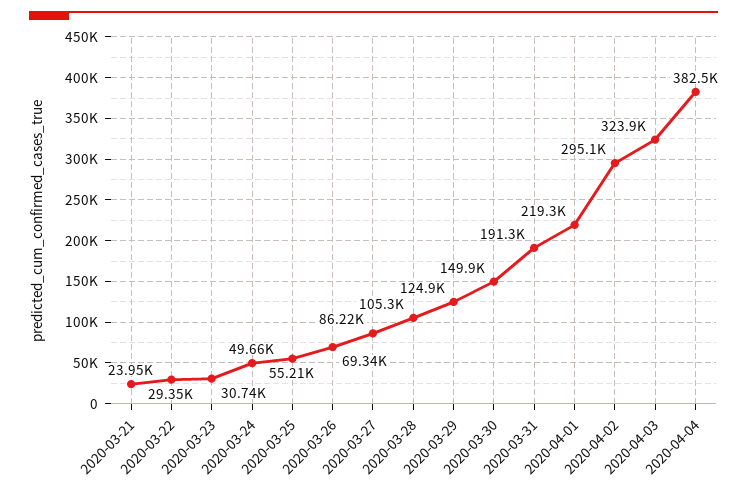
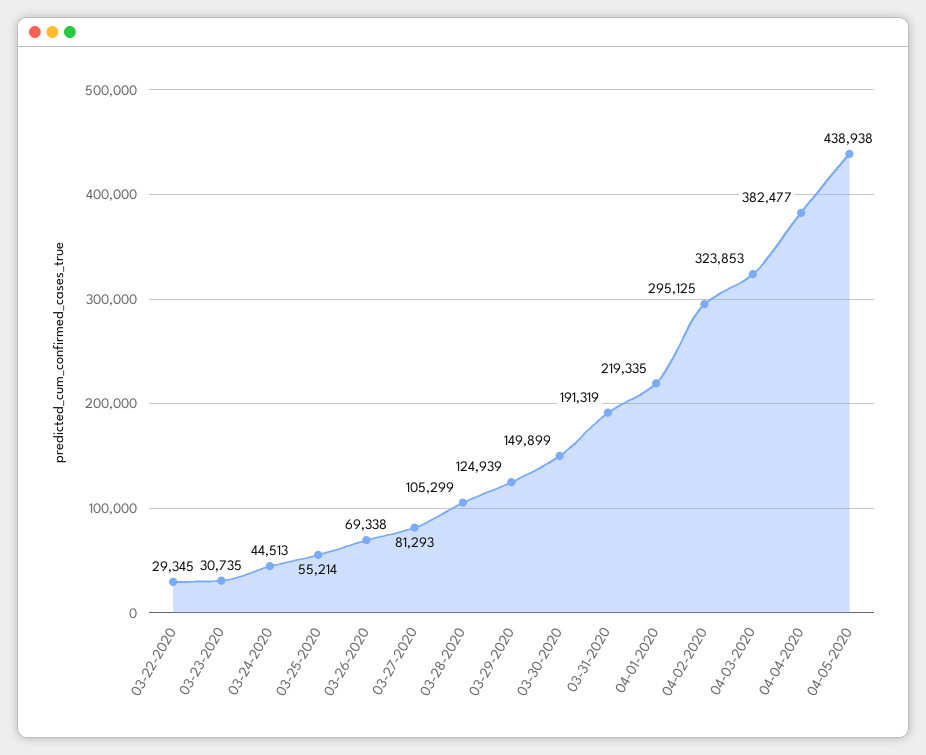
2020-03-21: 23950 -> none
2020-03-24: 49660 -> 44513
2020-03-27: 86220 -> 81293
04-05-2020: none -> 438938

